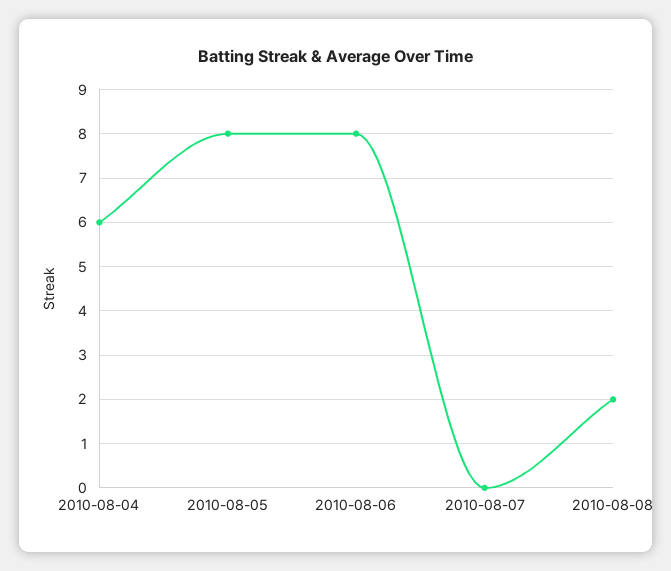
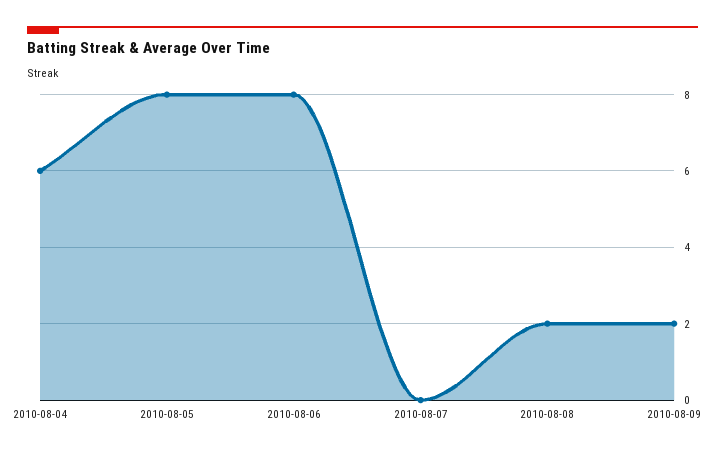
2010-08-09: none -> 2

